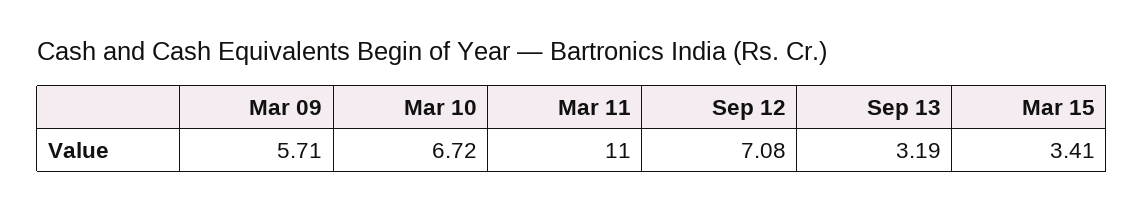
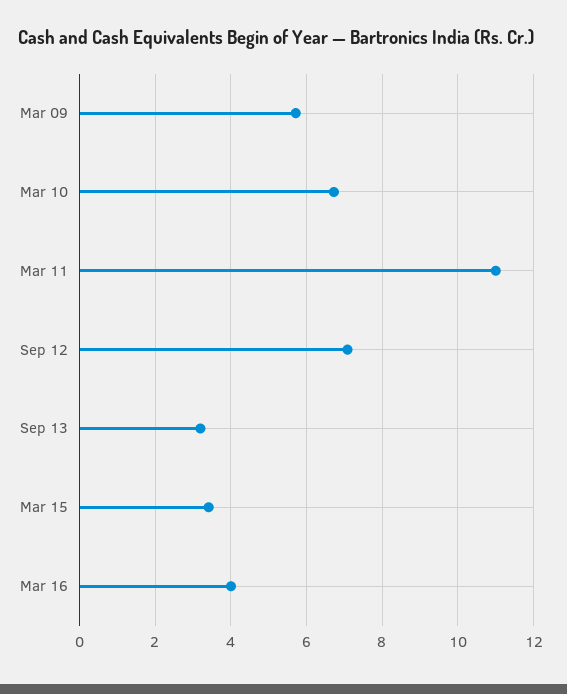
Mar 16: none -> 4

